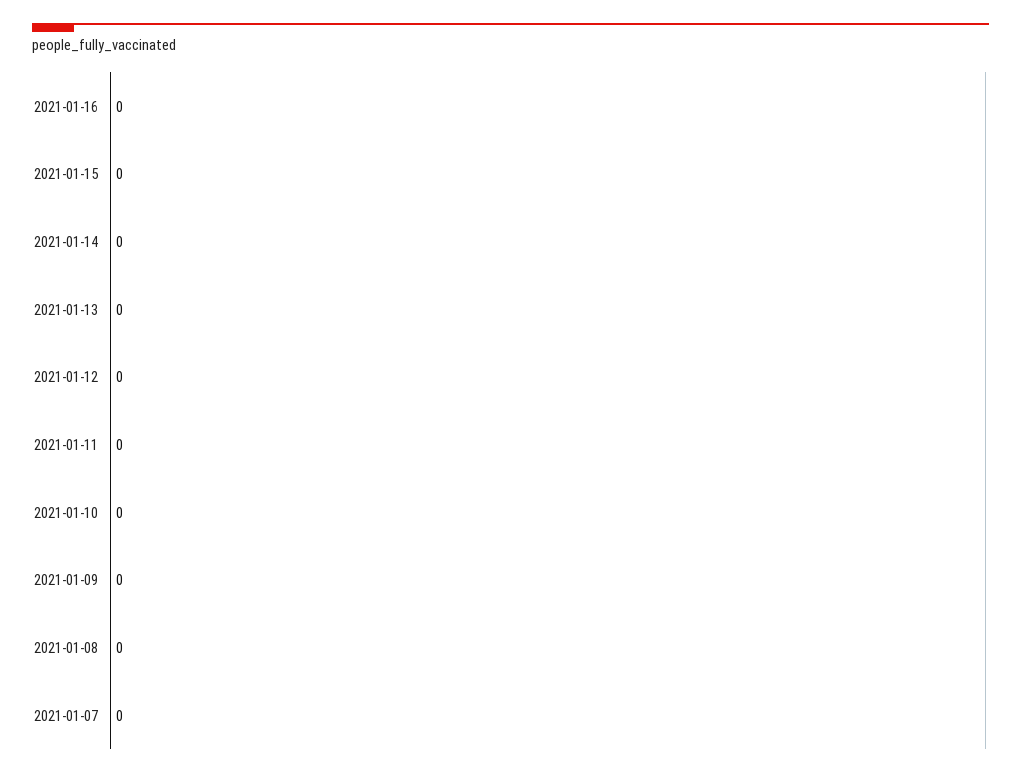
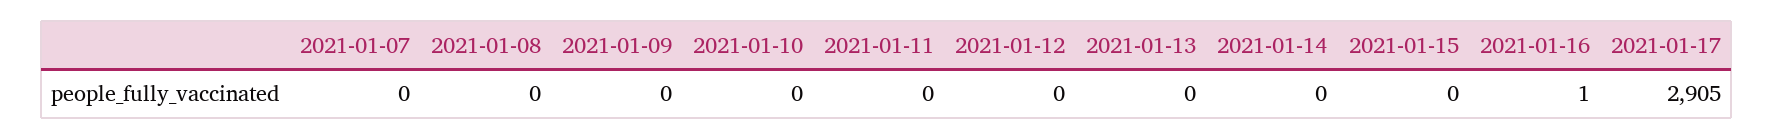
2021-01-16: 0 -> 1
2021-01-17: none -> 2905

